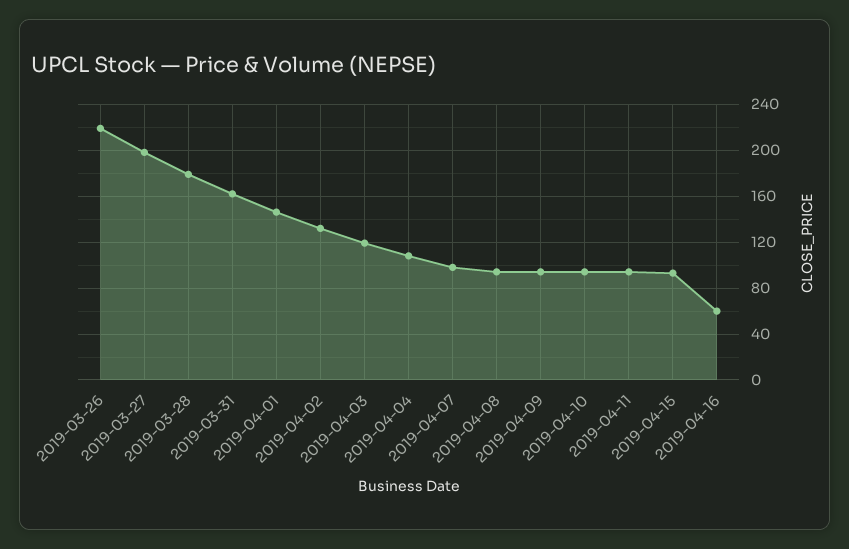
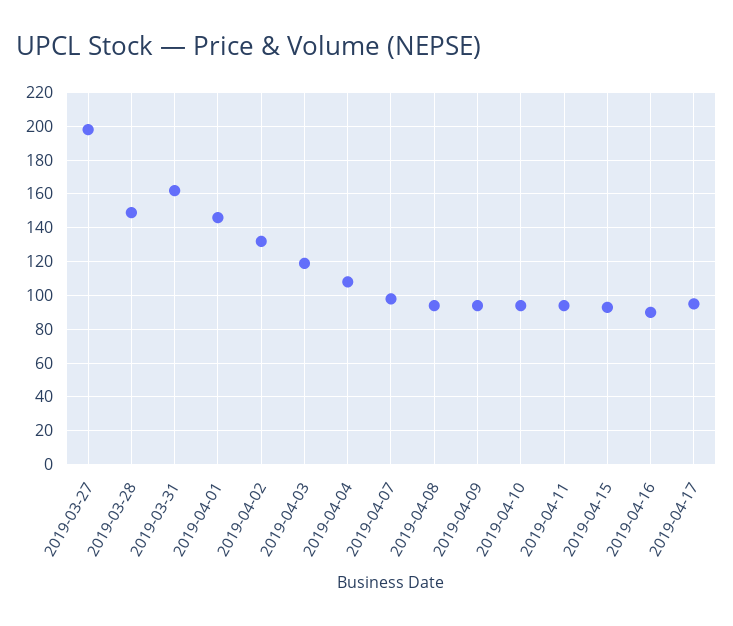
2019-03-26: 220 -> none
2019-03-28: 180 -> 150
2019-04-16: 60 -> 90
2019-04-17: none -> 95

